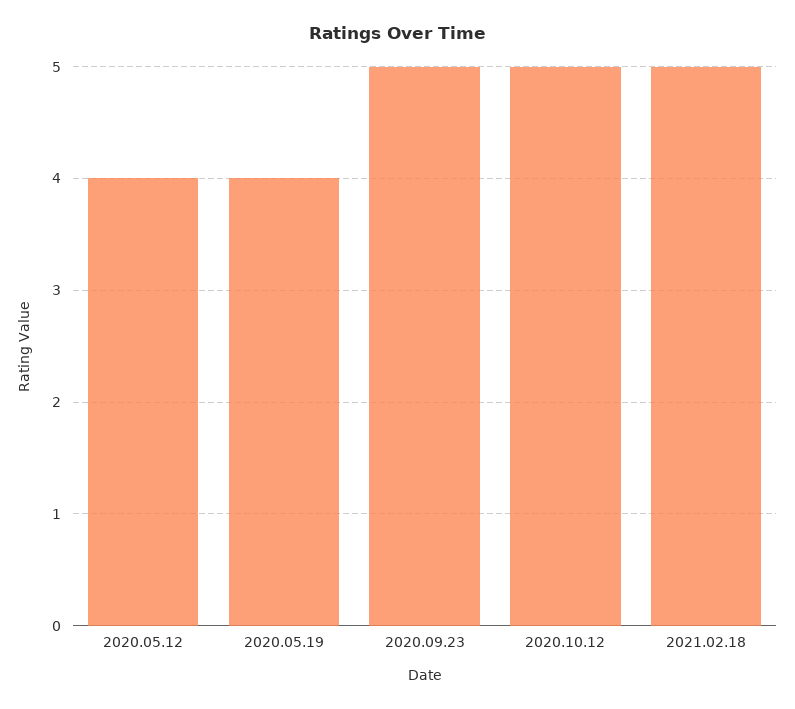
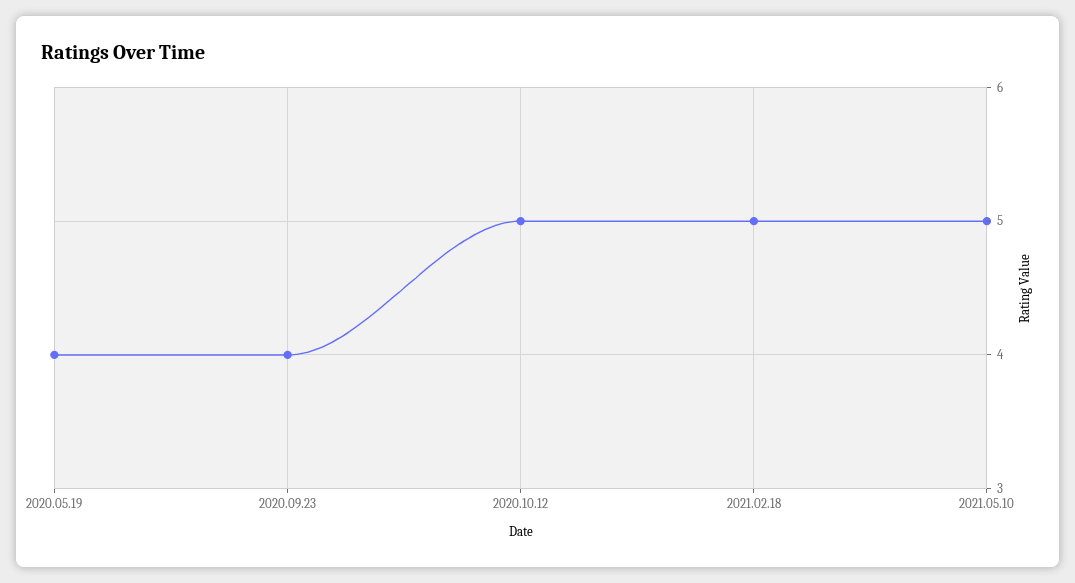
2020.05.12: 4 -> none
2020.09.23: 5 -> 4
2021.05.10: none -> 5

